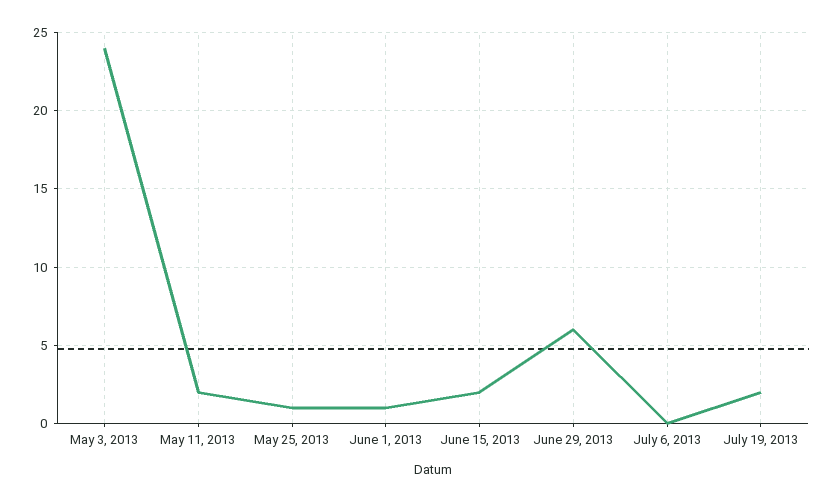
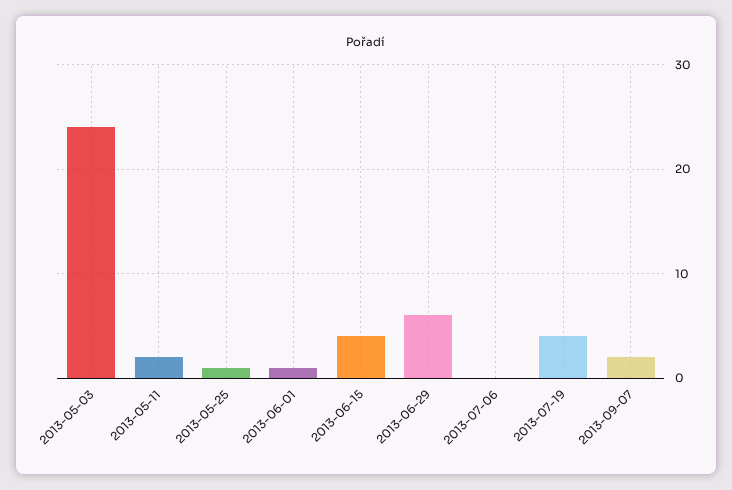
June 15, 2013: 2 -> 4
July 19, 2013: 2 -> 4
2013-09-07: none -> 2

